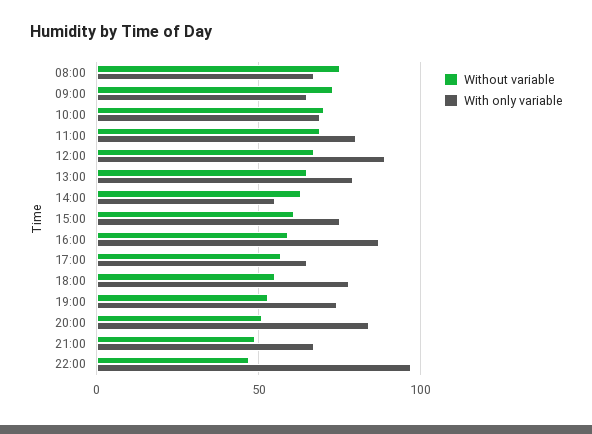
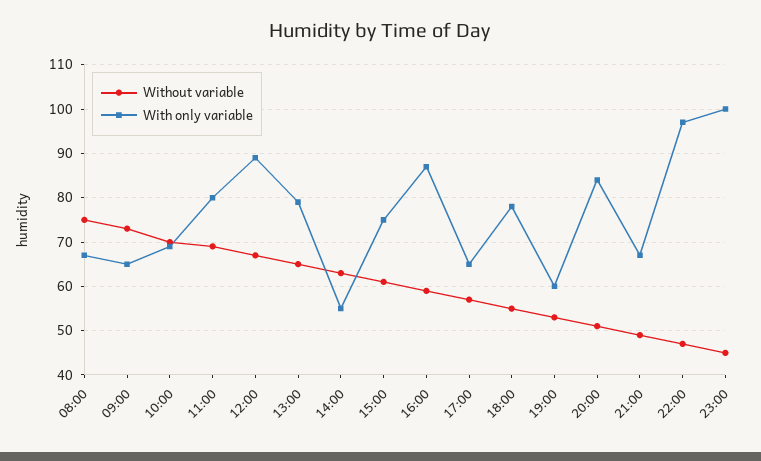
With only variable, 19:00: 75 -> 60
Without variable, 23:00: none -> 45
With only variable, 23:00: none -> 100

